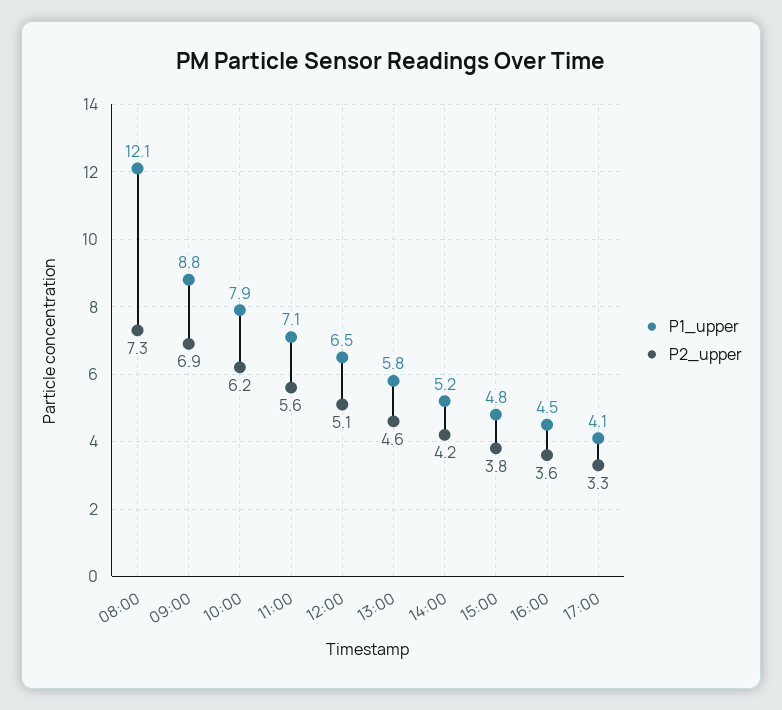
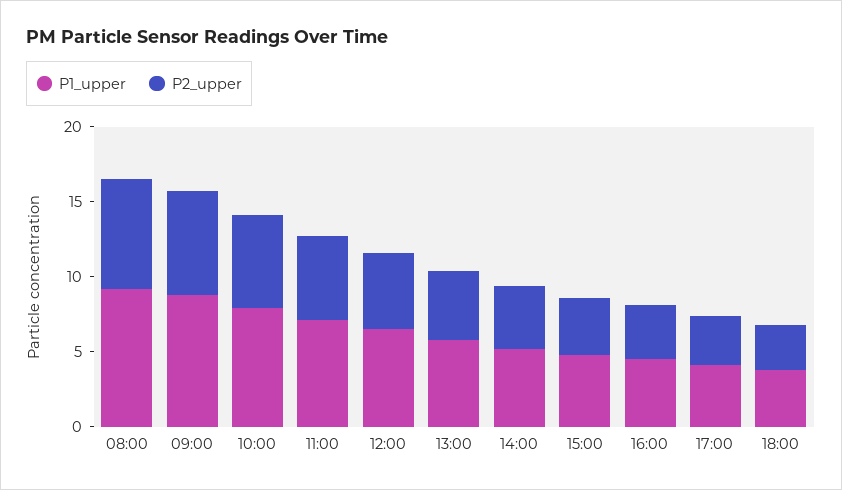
P1_upper, 08:00: 12.1 -> 9
P1_upper, 18:00: none -> 4
P2_upper, 18:00: none -> 3

